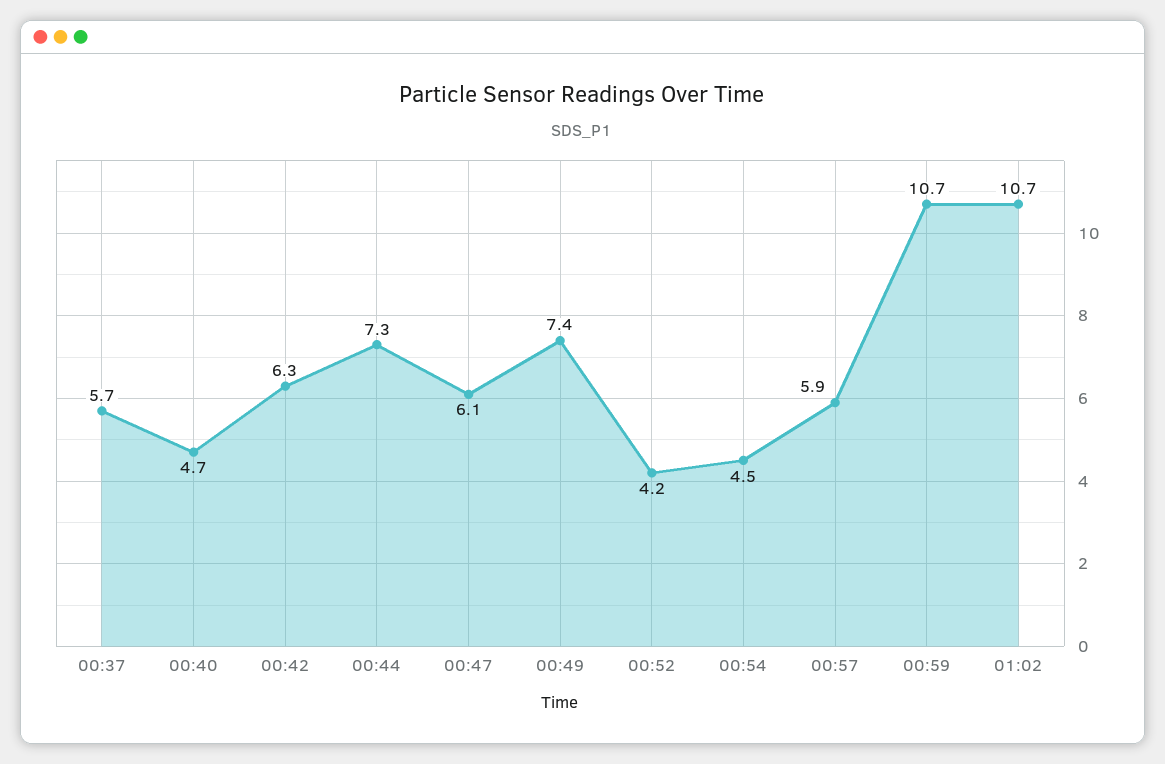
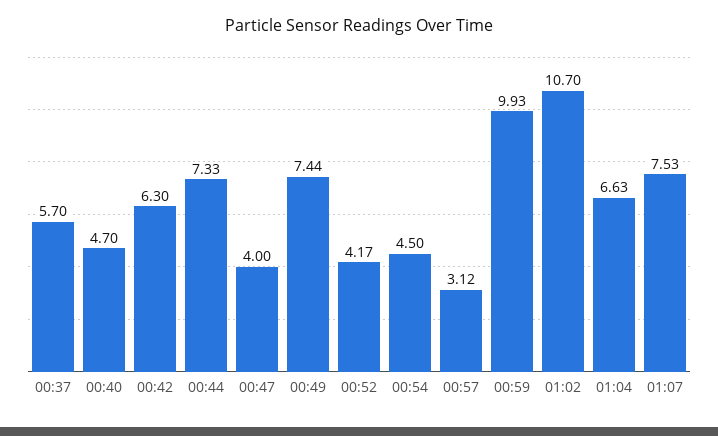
00:47: 6.1 -> 4
00:57: 5.9 -> 3.12
00:59: 10.7 -> 9.93
01:04: none -> 6.63
01:07: none -> 7.53

